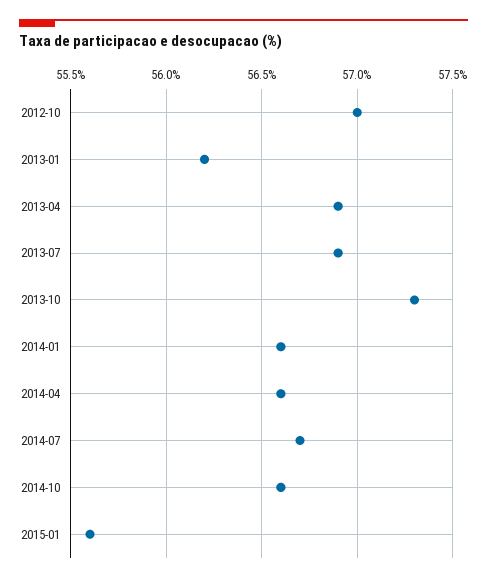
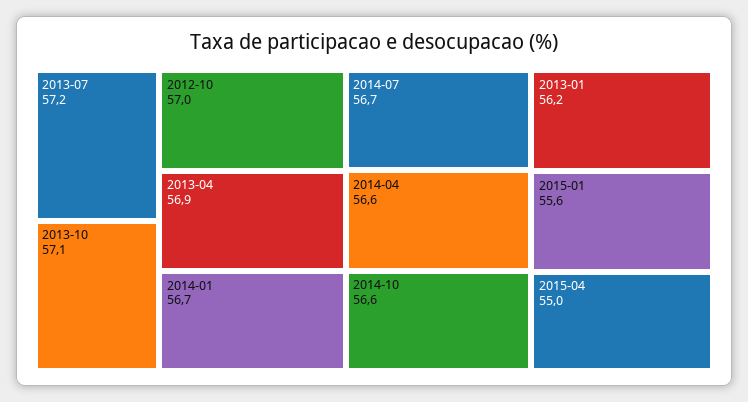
2013-07: 56.9 -> 57.2
2013-10: 57.3 -> 57.1
2014-01: 56.6 -> 56.7
2015-04: none -> 55

